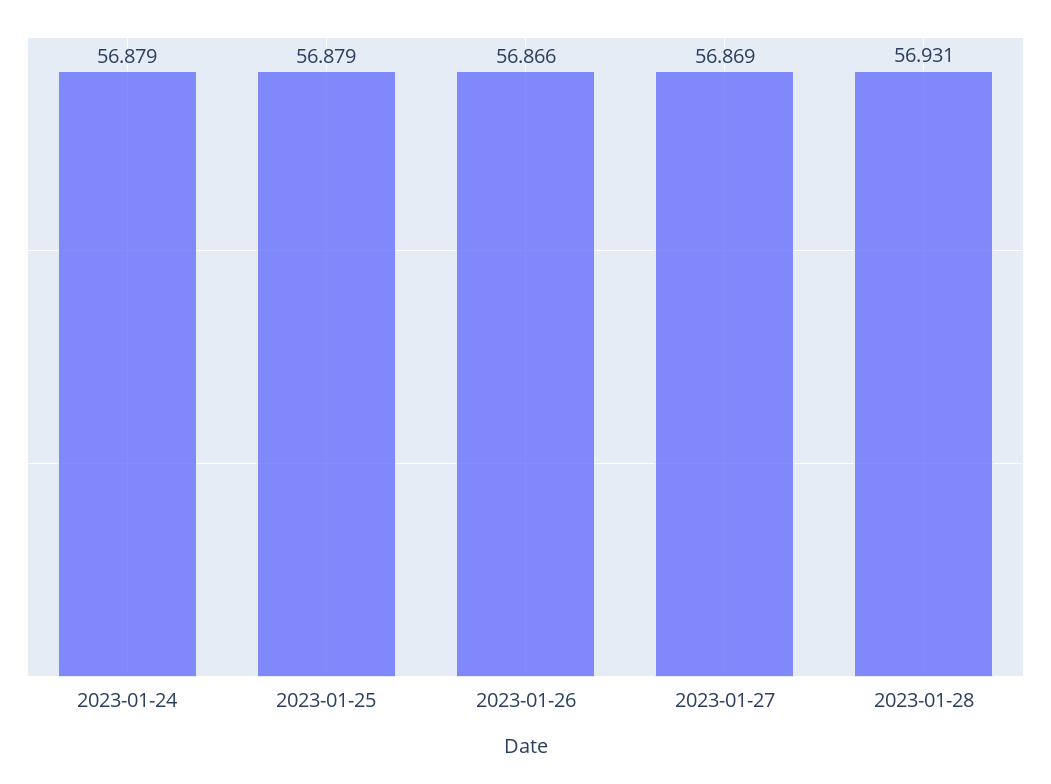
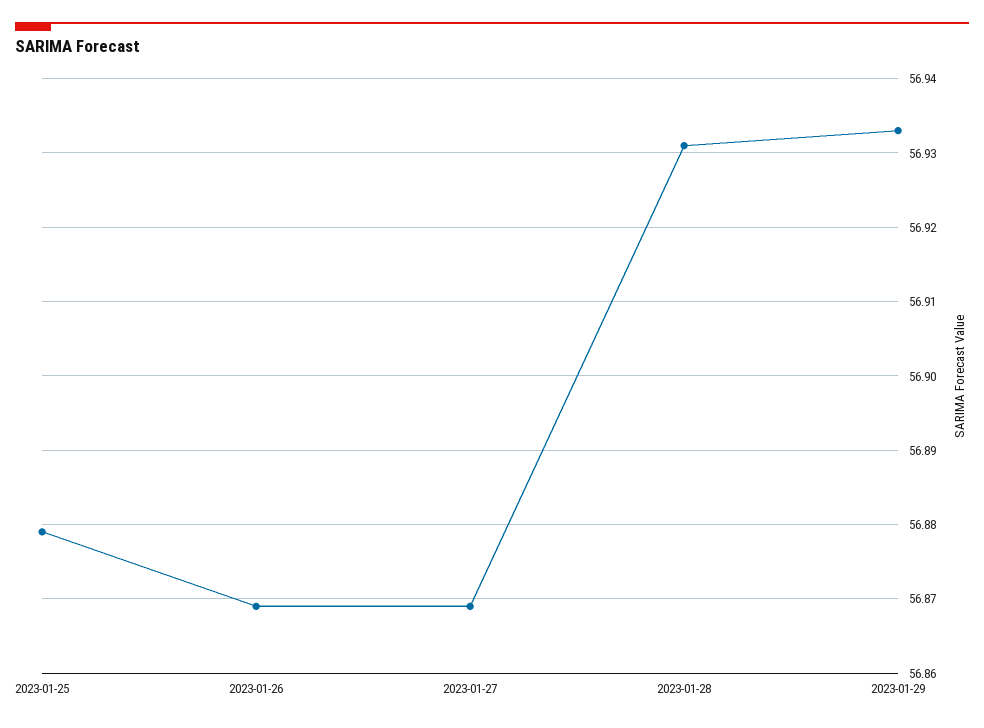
2023-01-24: 56.879 -> none
2023-01-26: 56.866 -> 56.869
2023-01-29: none -> 56.933

